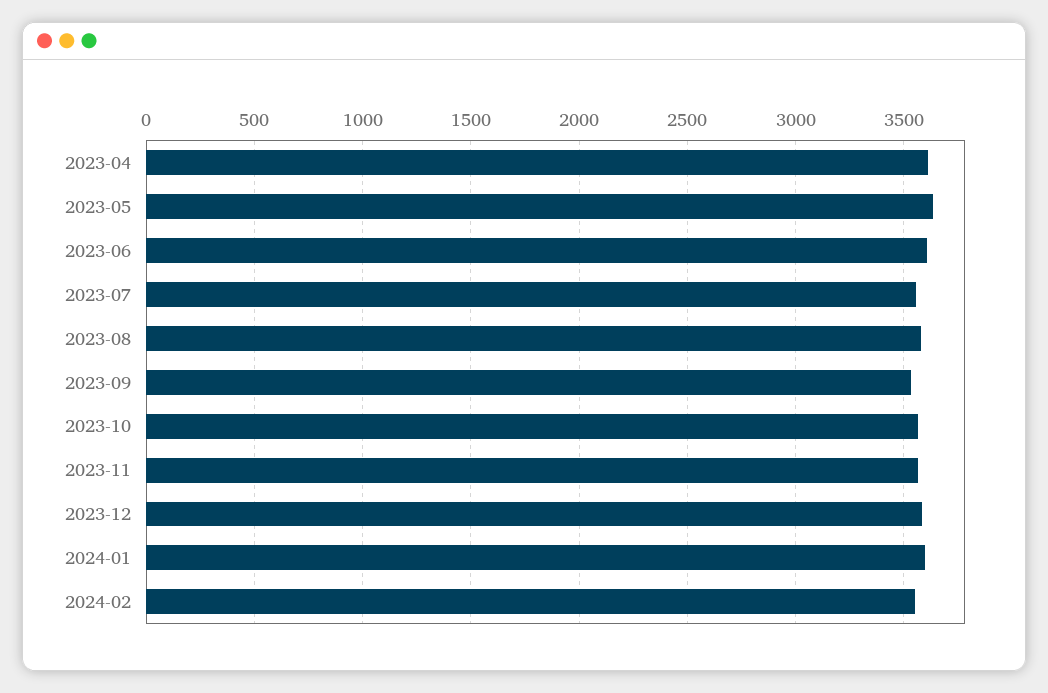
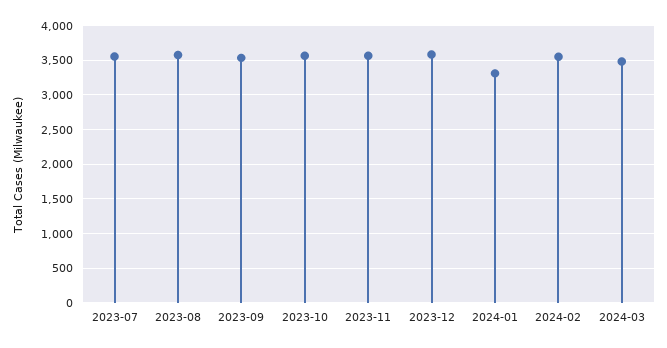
2023-04: 3600 -> none
2023-05: 3650 -> none
2023-06: 3600 -> none
2024-01: 3600 -> 3300
2024-03: none -> 3500

